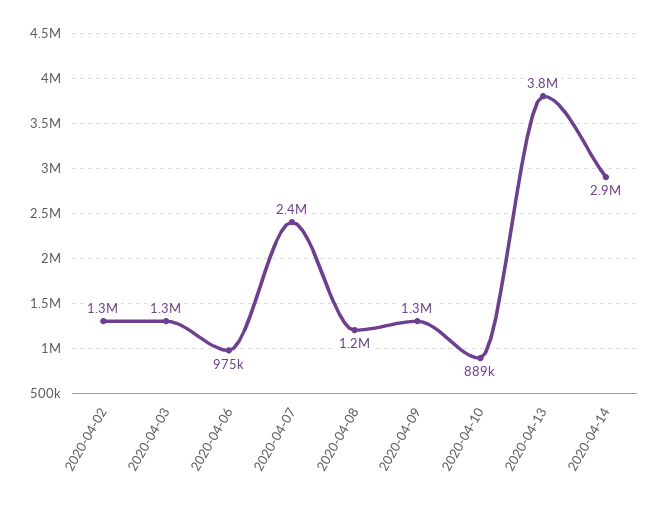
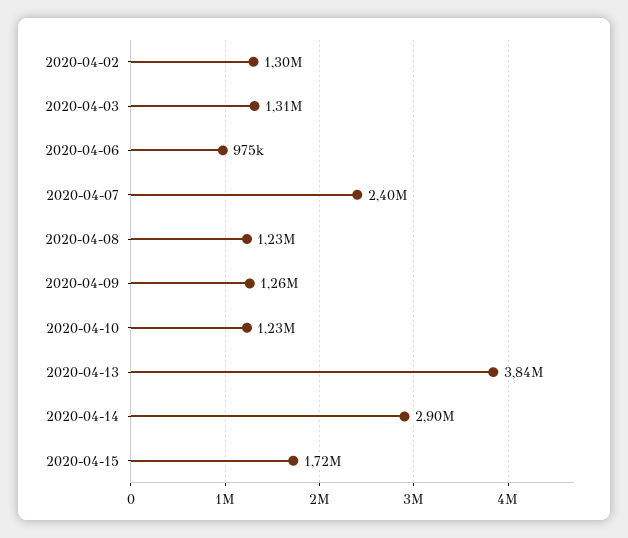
2020-04-10: 889000 -> 1230000
2020-04-15: none -> 1720000

